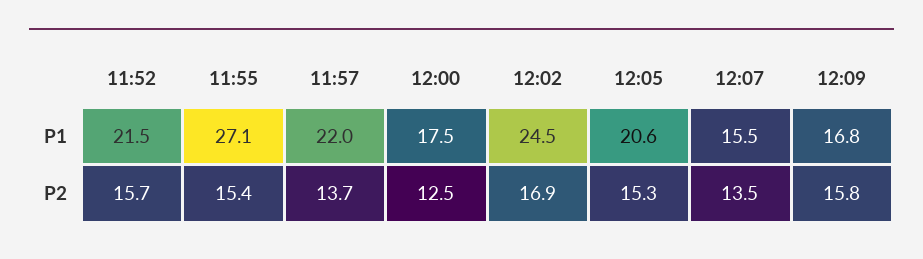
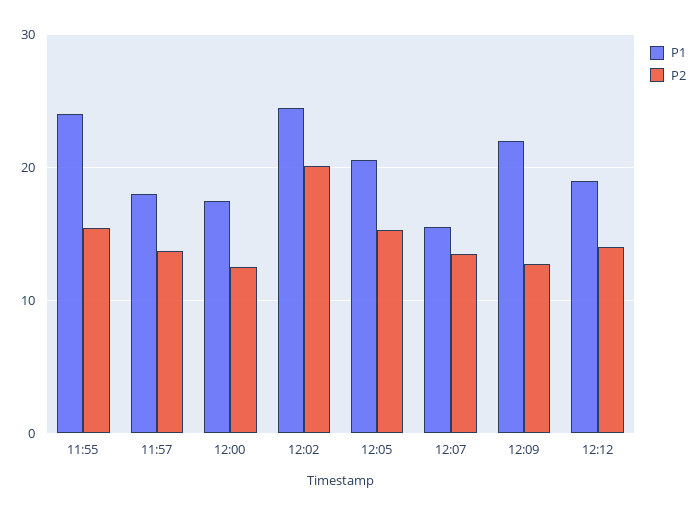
P1, 11:52: 21.5 -> none
P1, 11:55: 27.1 -> 24
P1, 11:57: 22 -> 18
P1, 12:09: 16.8 -> 22
P2, 11:52: 15.7 -> none
P2, 12:02: 16.9 -> 20
P2, 12:09: 15.8 -> 13
P1, 12:12: none -> 19
P2, 12:12: none -> 14

